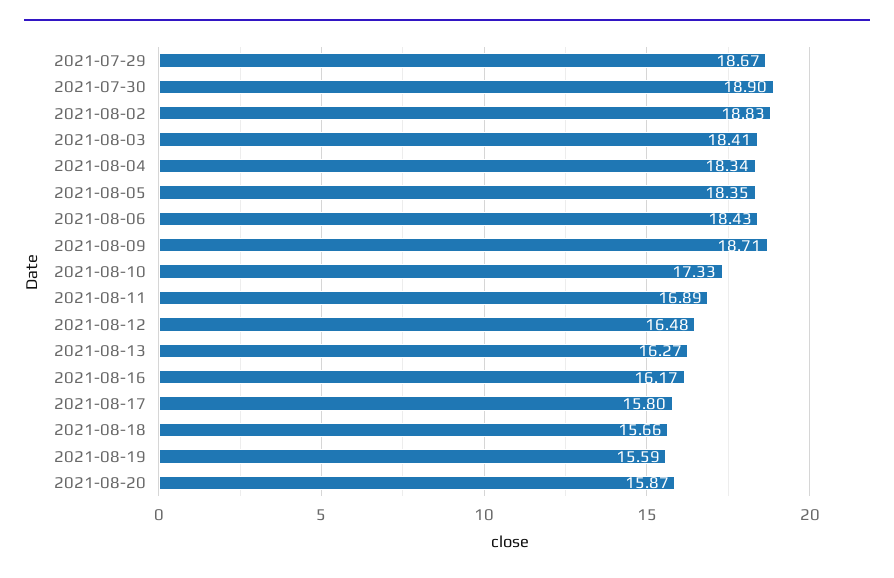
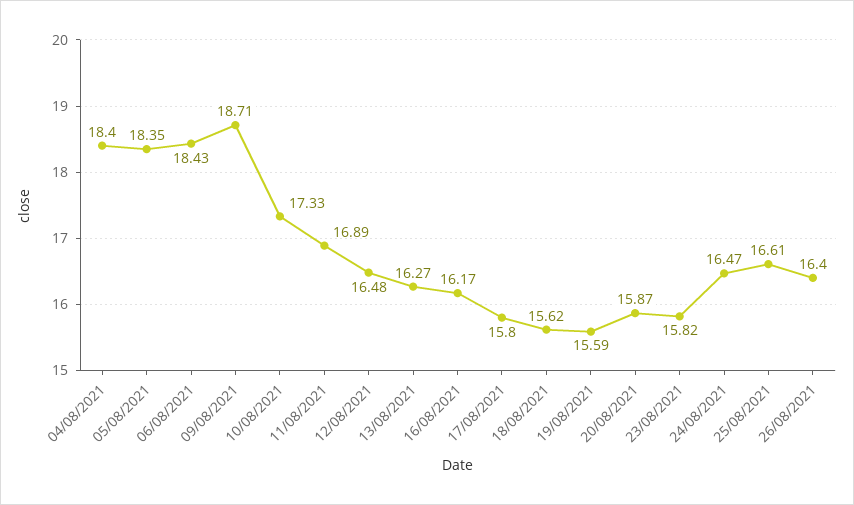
2021-07-29: 18.67 -> none
2021-07-30: 18.9 -> none
2021-08-02: 18.83 -> none
2021-08-03: 18.41 -> none
2021-08-04: 18.34 -> 18.4
2021-08-18: 15.66 -> 15.62
23/08/2021: none -> 15.82
24/08/2021: none -> 16.47
25/08/2021: none -> 16.61
26/08/2021: none -> 16.4

